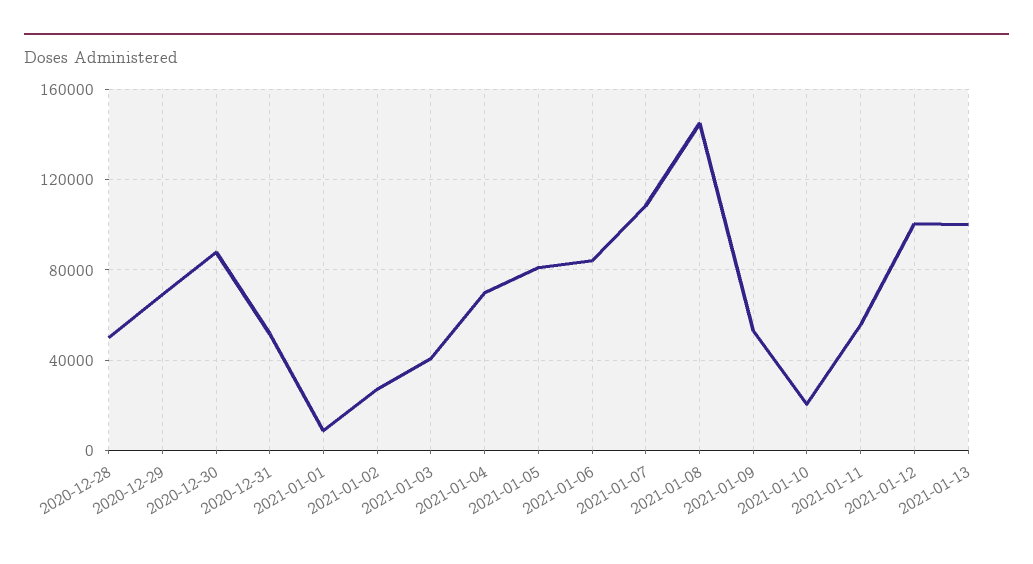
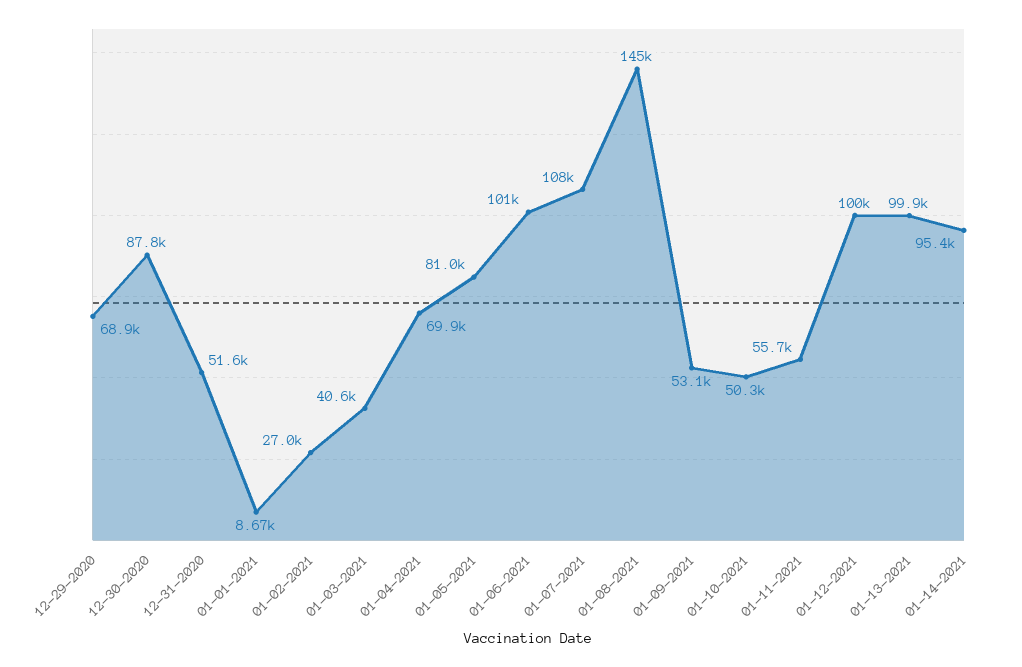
2020-12-28: 50000 -> none
2021-01-06: 85000 -> 101000
2021-01-10: 20000 -> 50300
01-14-2021: none -> 95400

